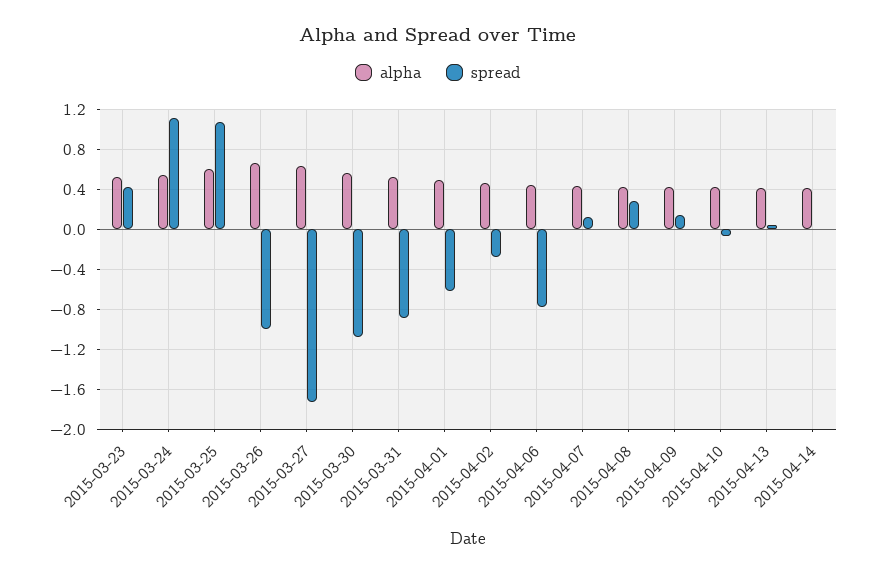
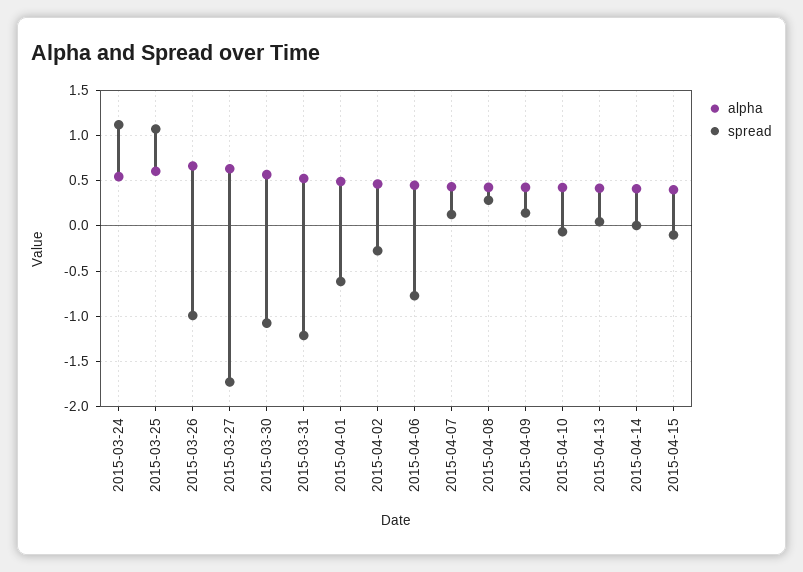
alpha, 2015-03-23: 0.5 -> none
spread, 2015-03-23: 0.4 -> none
spread, 2015-03-31: -0.9 -> -1.2
alpha, 2015-04-15: none -> 0.4
spread, 2015-04-15: none -> -0.1

